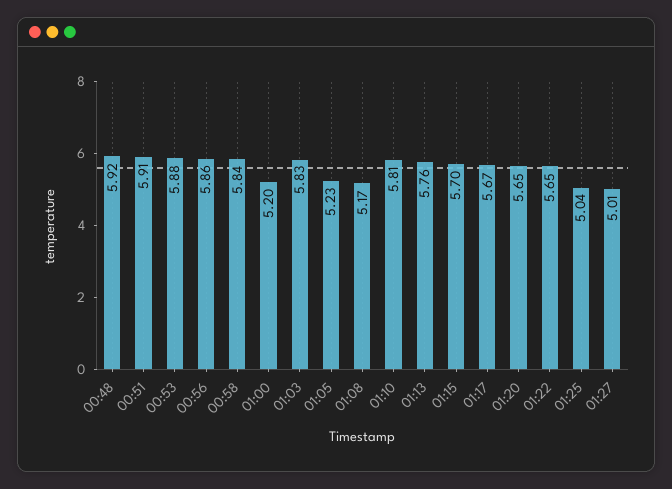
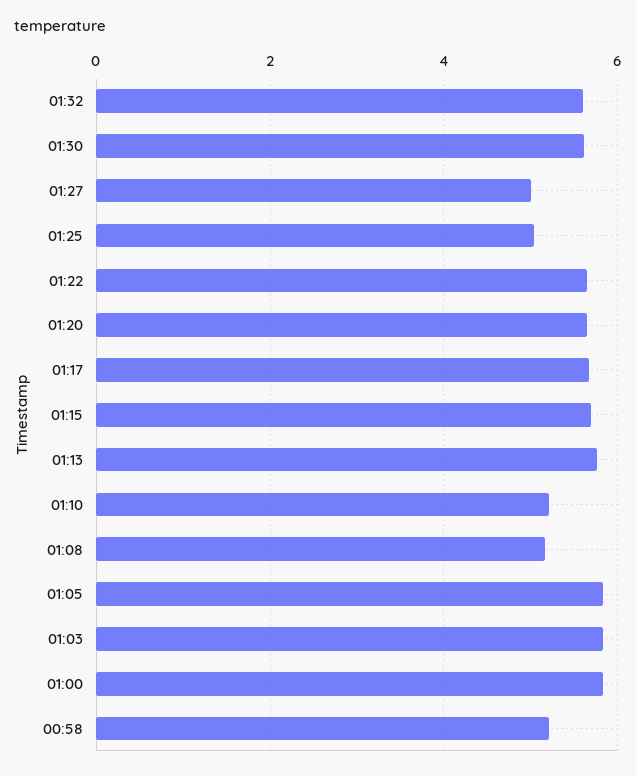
00:48: 5.92 -> none
00:51: 5.91 -> none
00:53: 5.88 -> none
00:56: 5.86 -> none
00:58: 5.84 -> 5.2
01:00: 5.2 -> 5.8
01:05: 5.23 -> 5.8
01:10: 5.81 -> 5.2
01:32: none -> 5.6
01:30: none -> 5.6

